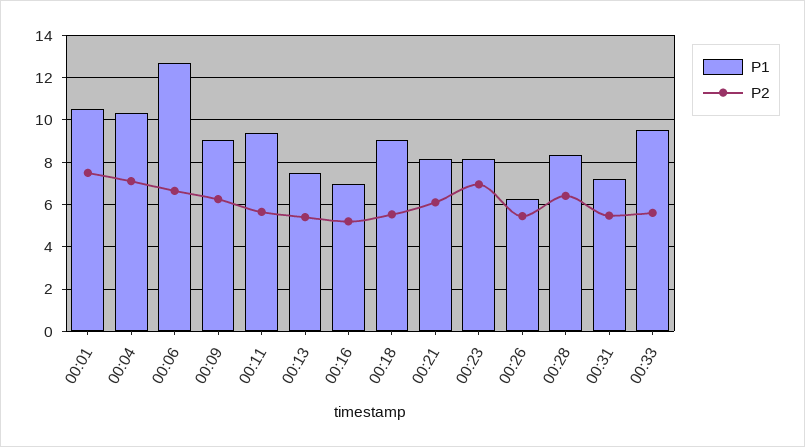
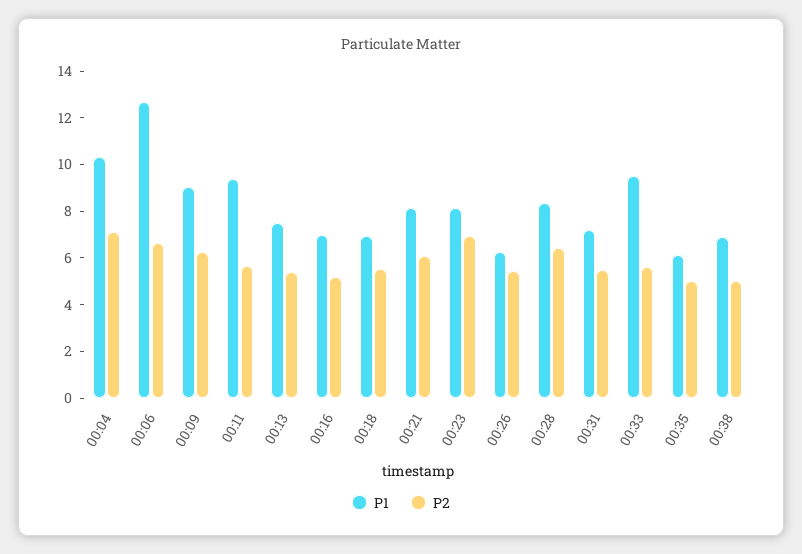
P1, 00:01: 10.5 -> none
P2, 00:01: 7.5 -> none
P1, 00:18: 9 -> 7
P1, 00:35: none -> 6
P2, 00:35: none -> 5
P1, 00:38: none -> 7
P2, 00:38: none -> 5

